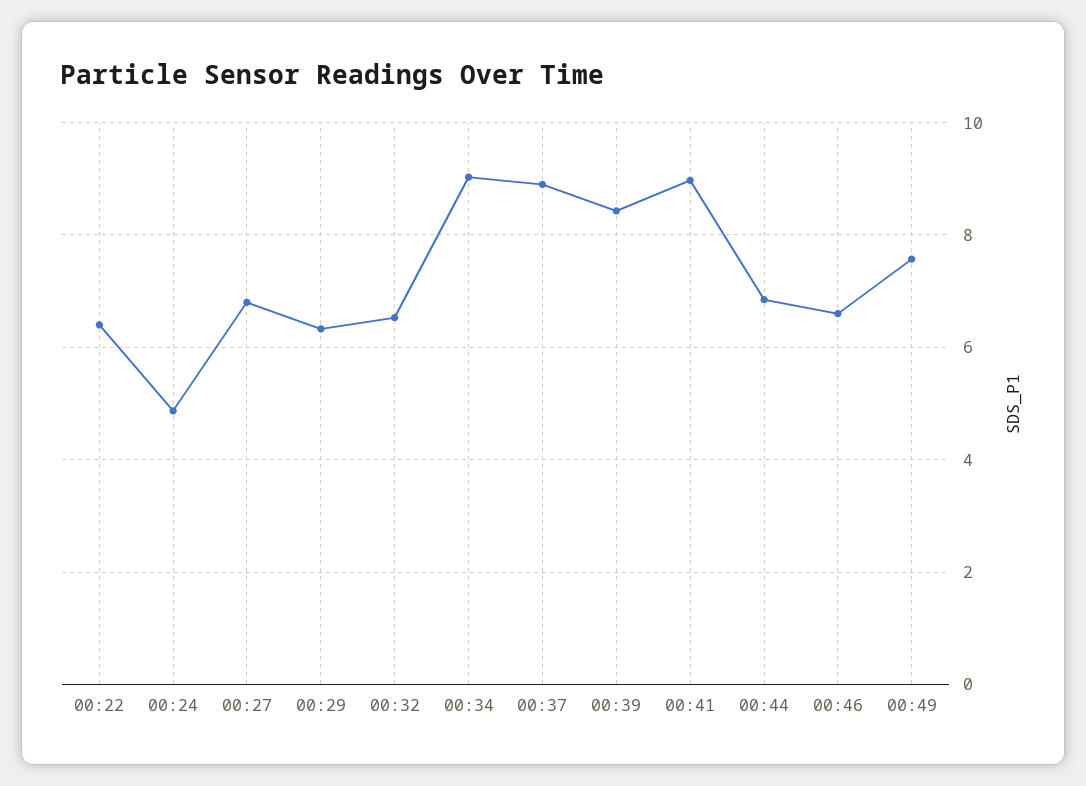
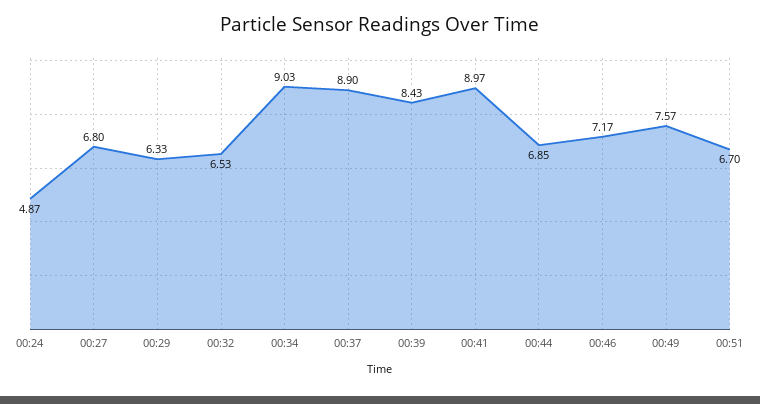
00:22: 6.4 -> none
00:46: 6.6 -> 7.17
00:51: none -> 6.7

